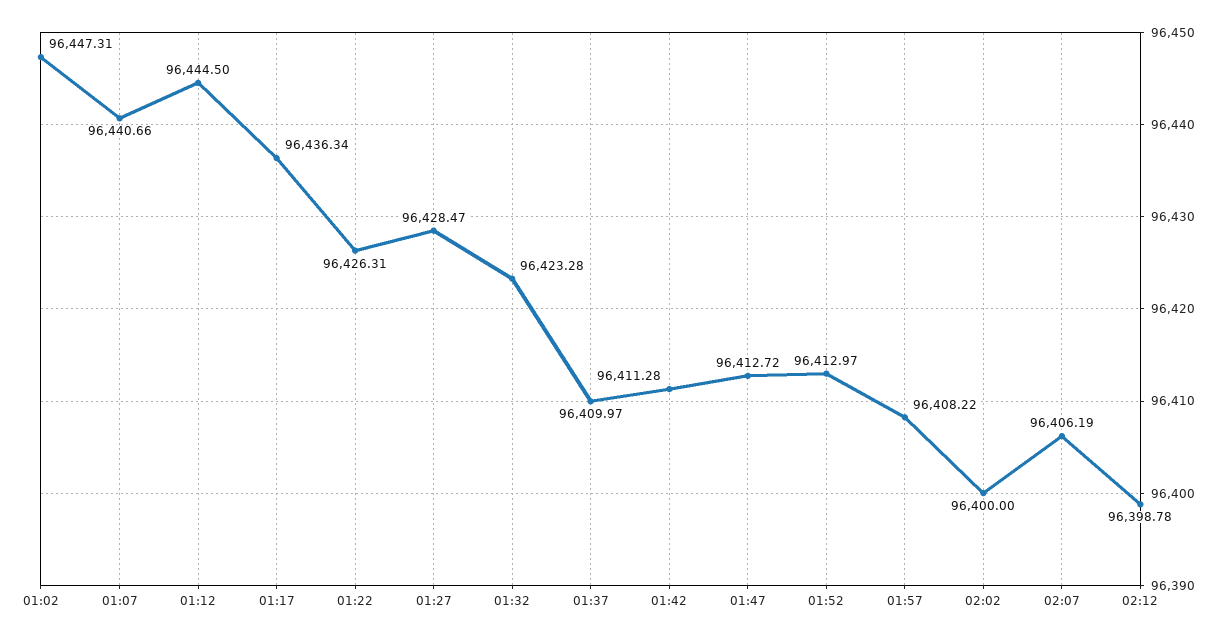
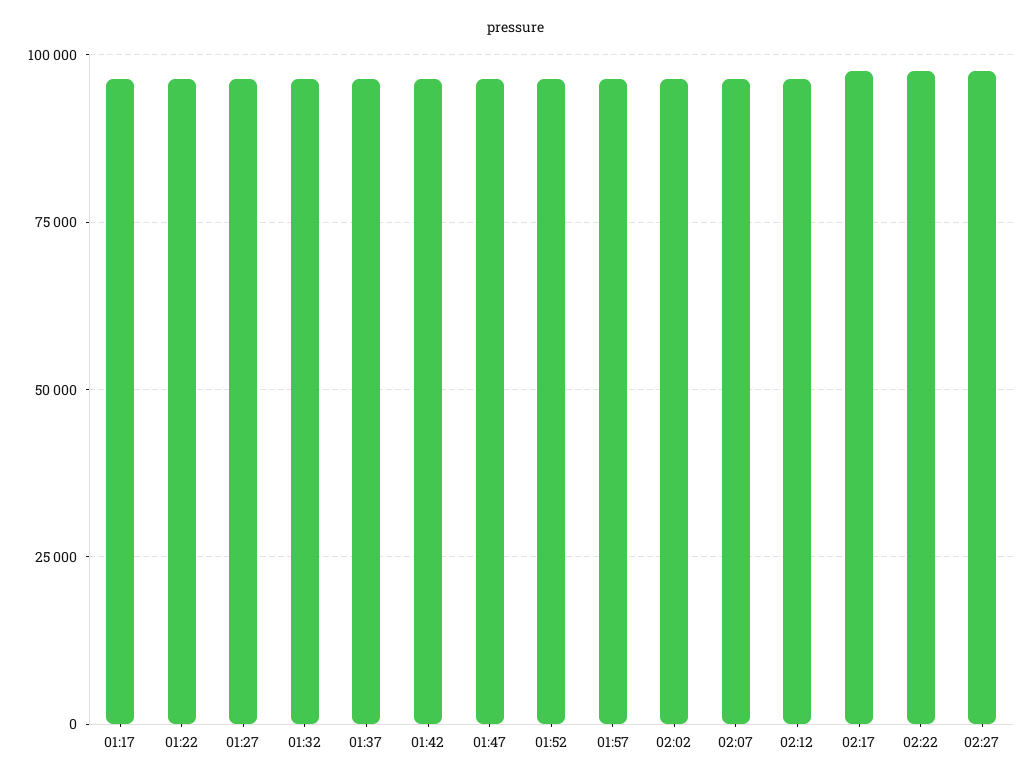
01:02: 96447.31 -> none
01:07: 96440.66 -> none
01:12: 96444.5 -> none
02:17: none -> 97500
02:22: none -> 97500
02:27: none -> 97500

